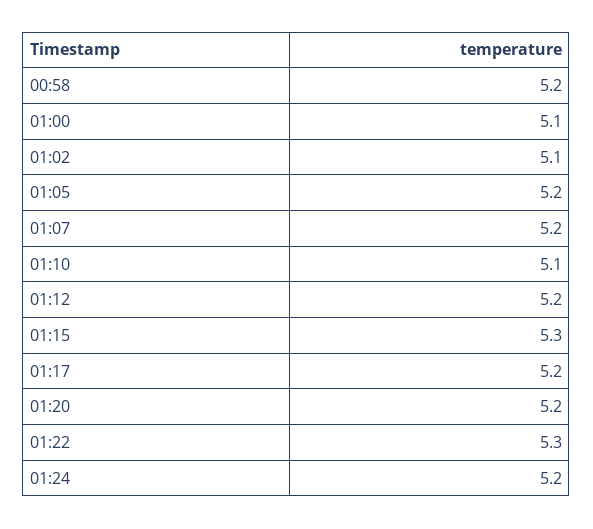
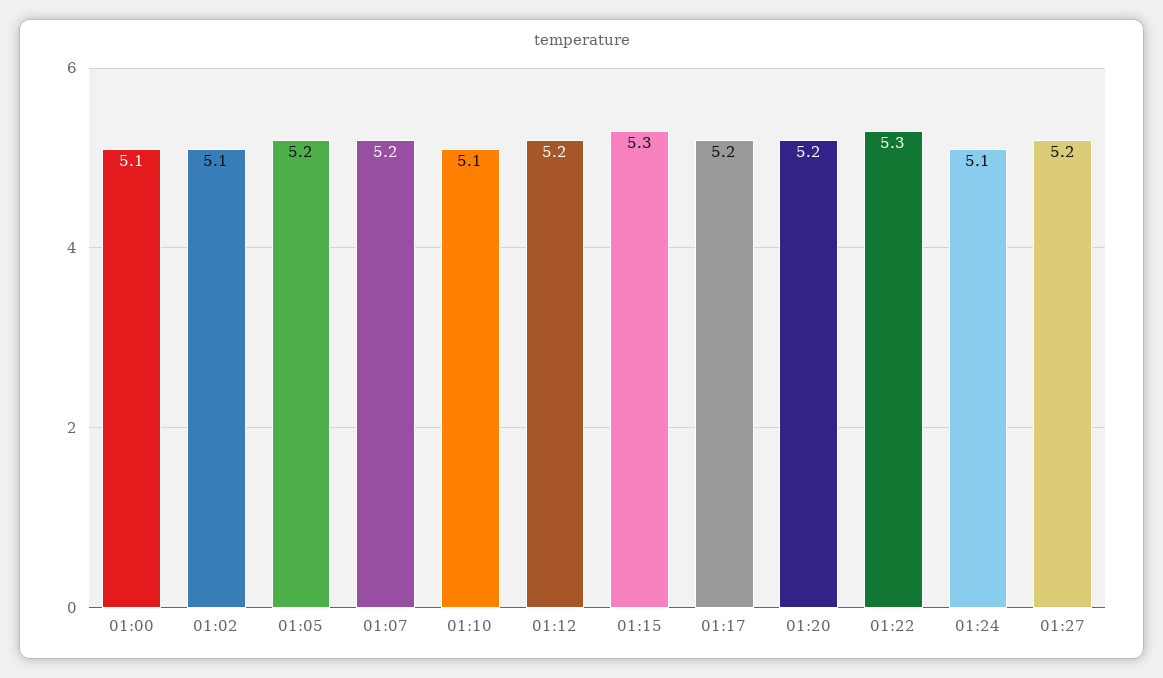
00:58: 5.2 -> none
01:24: 5.2 -> 5.1
01:27: none -> 5.2

